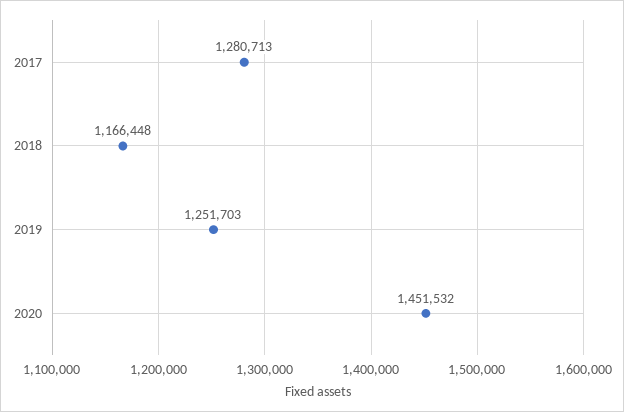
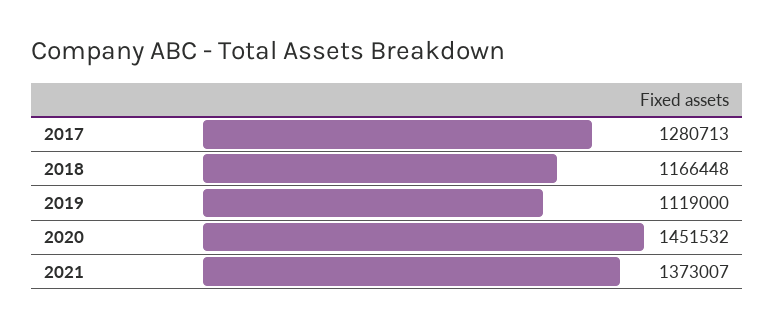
2019: 1251703 -> 1119000
2021: none -> 1373007

